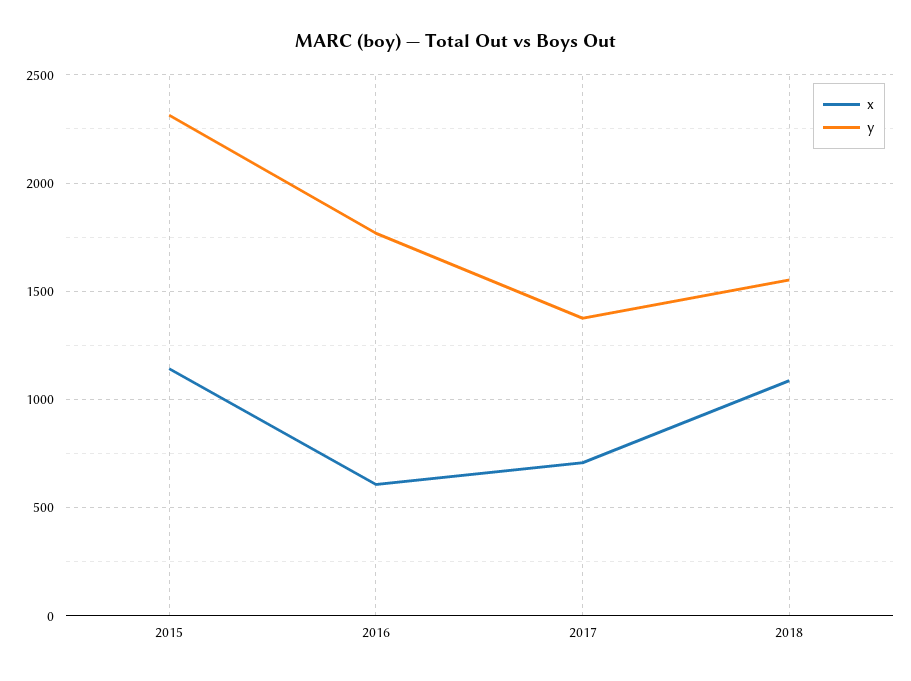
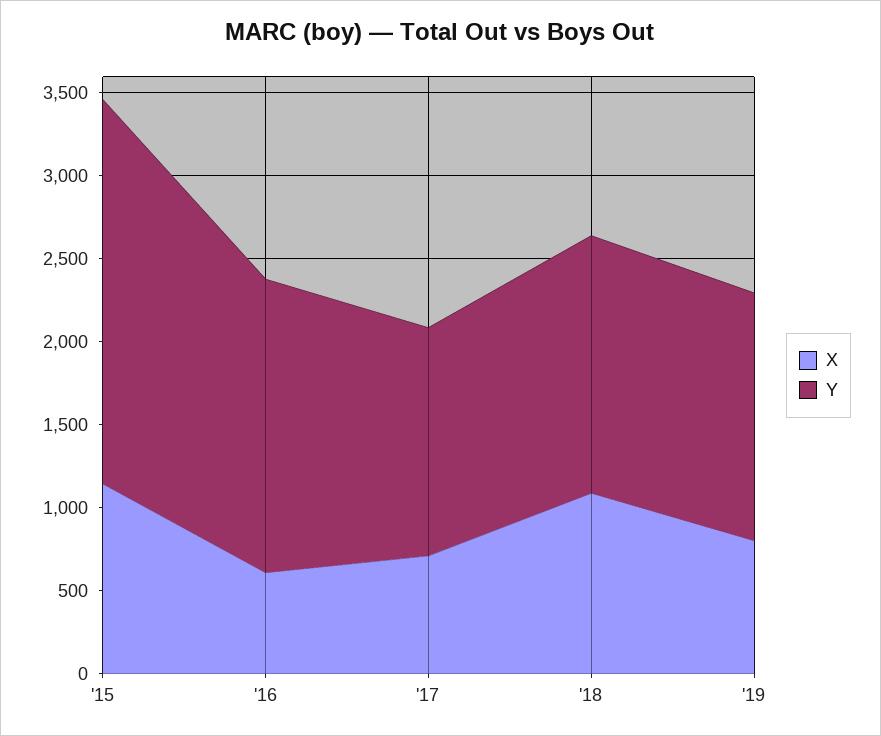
x, '19: none -> 800
y, '19: none -> 1500

